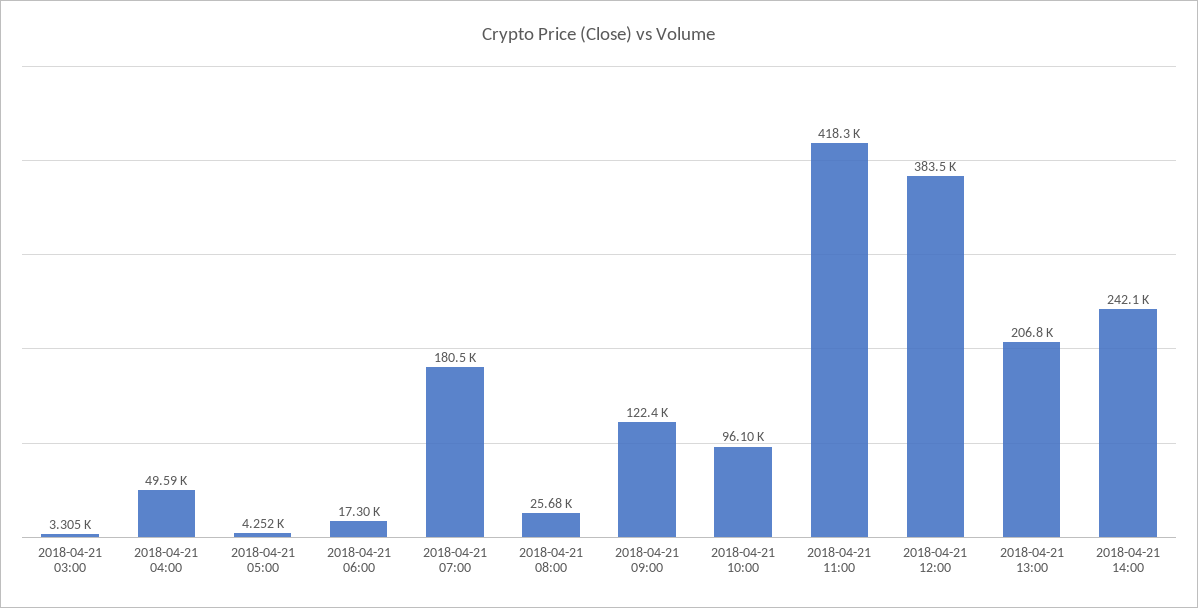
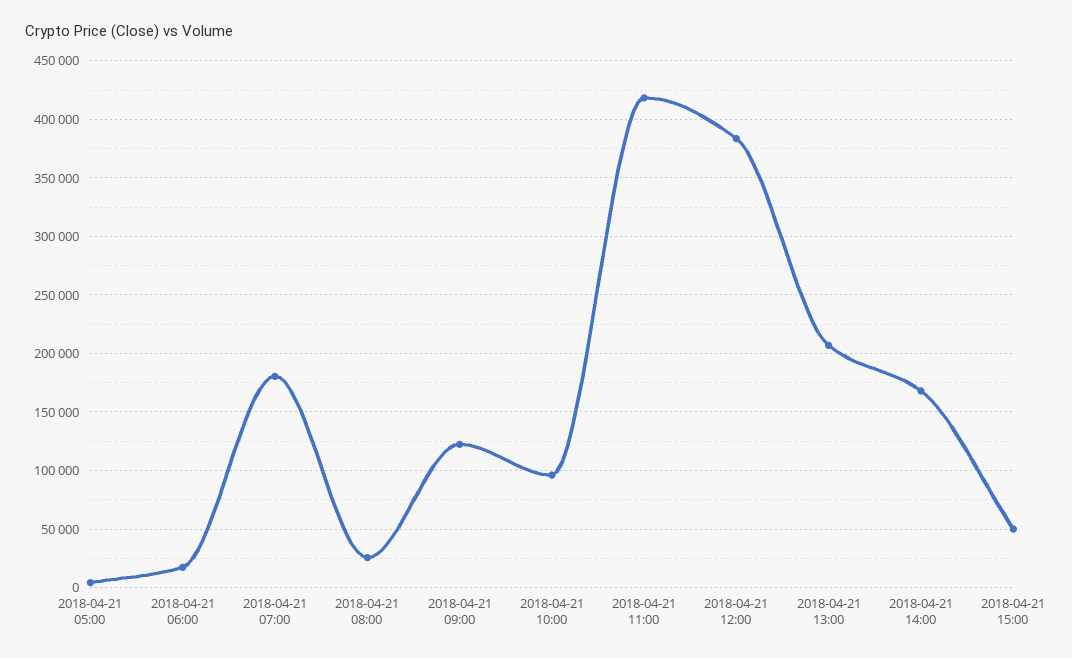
2018-04-21 03:00: 3305 -> none
2018-04-21 04:00: 49590 -> none
2018-04-21 14:00: 242100 -> 170000
2018-04-21 15:00: none -> 50000

